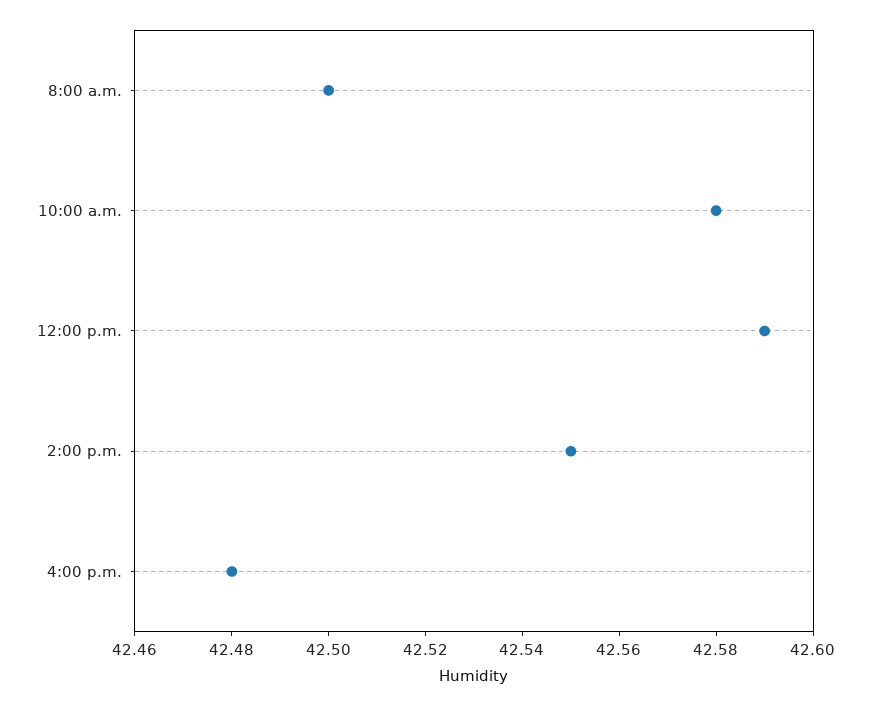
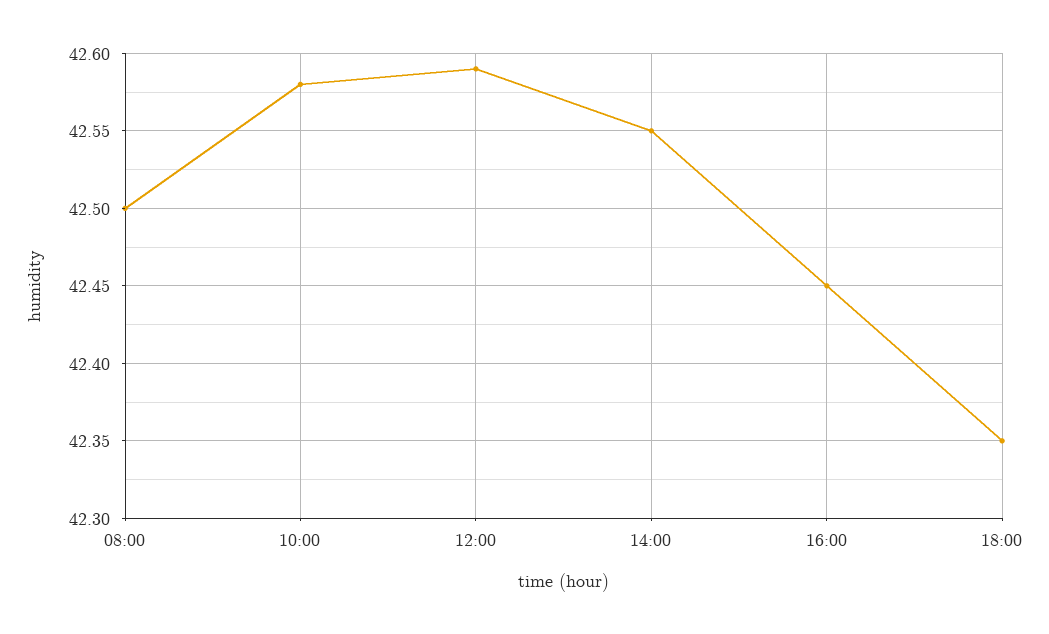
4:00 p.m.: 42.48 -> 42.45
18:00: none -> 42.35

